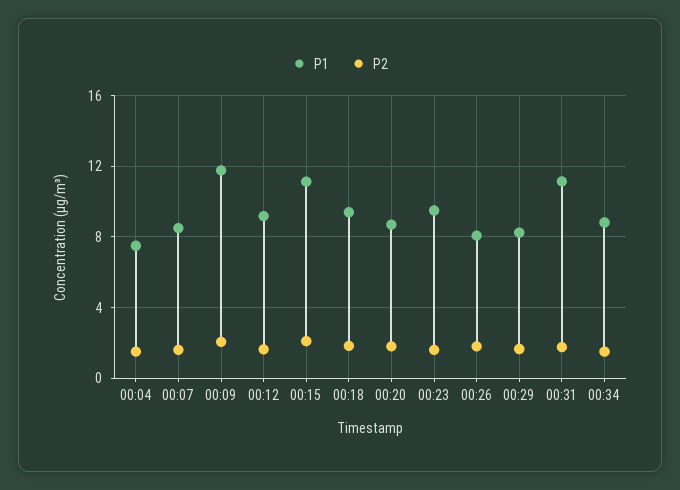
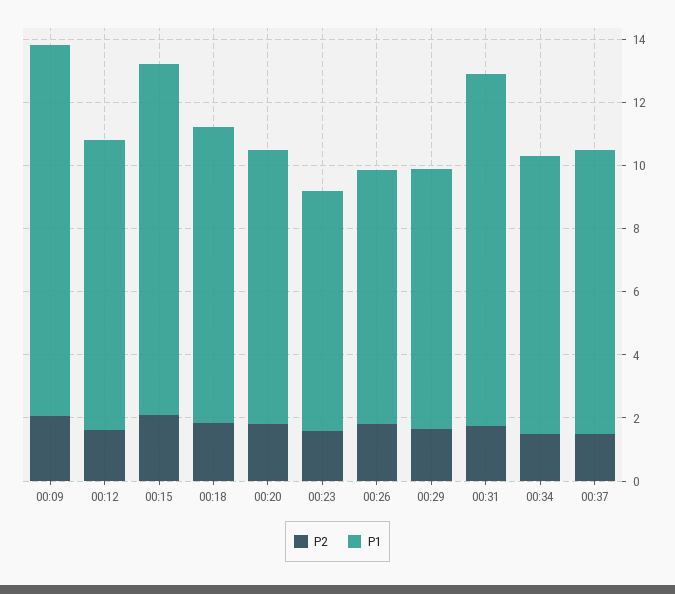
P1, 00:04: 7.5 -> none
P2, 00:04: 1.5 -> none
P1, 00:07: 8.5 -> none
P2, 00:07: 1.5 -> none
P1, 00:23: 9.5 -> 7.5
P2, 00:37: none -> 1.5
P1, 00:37: none -> 9

